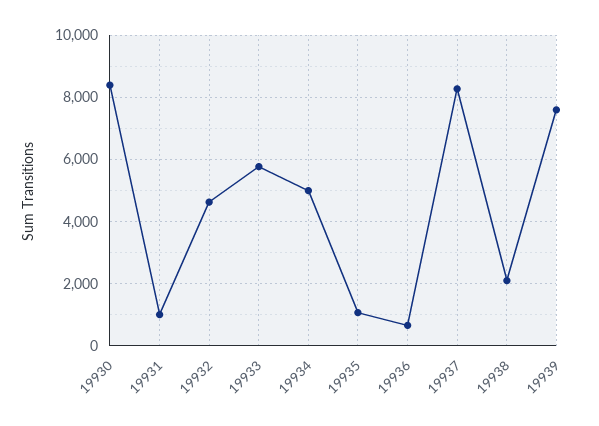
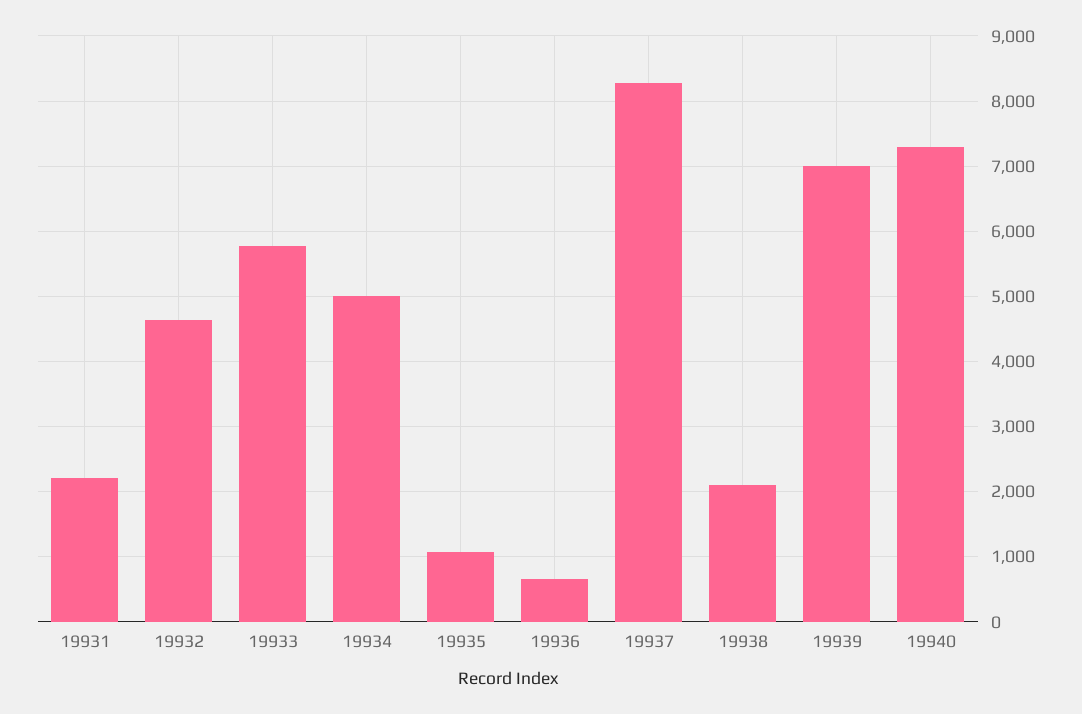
19930: 8400 -> none
19931: 1000 -> 2200
19939: 7600 -> 7000
19940: none -> 7300

